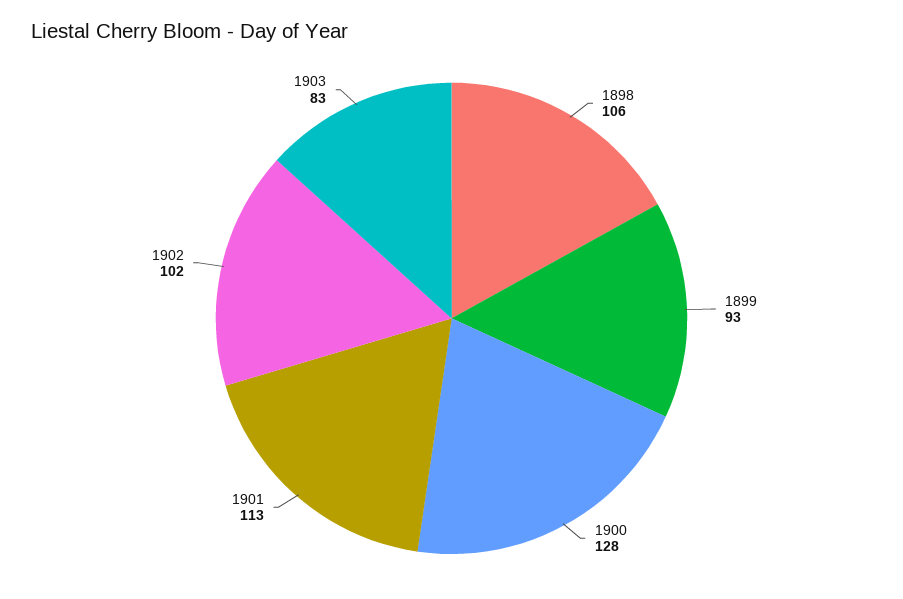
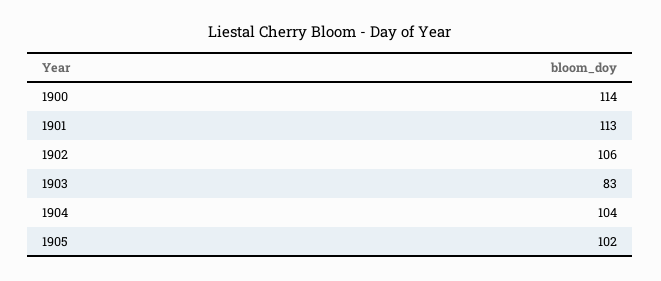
1898: 106 -> none
1899: 93 -> none
1900: 128 -> 114
1902: 102 -> 106
1904: none -> 104
1905: none -> 102

